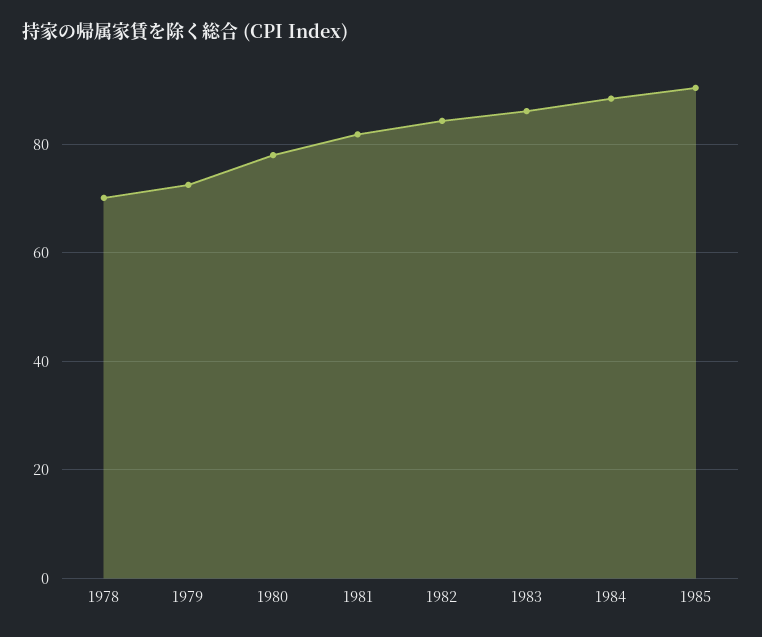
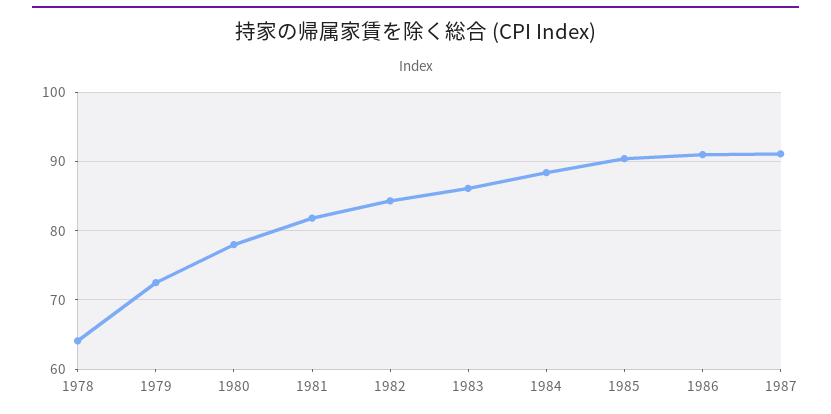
1978: 70 -> 64
1986: none -> 91
1987: none -> 91

